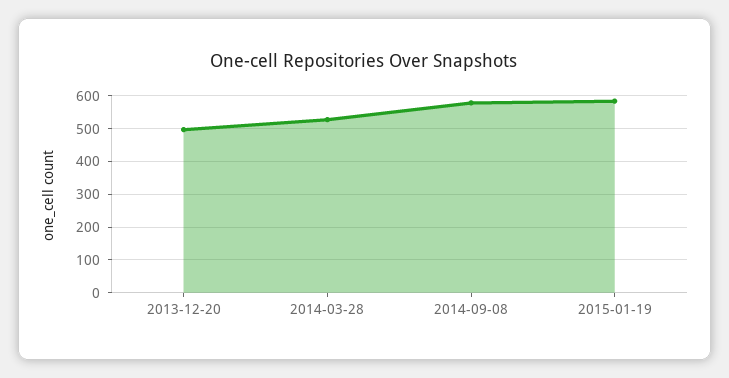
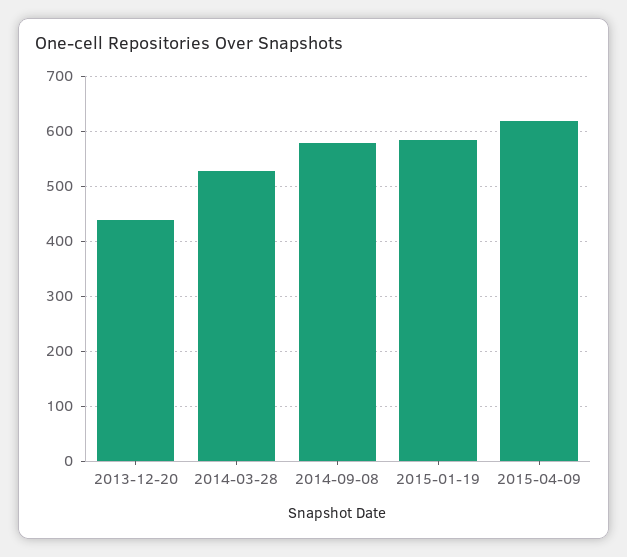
2013-12-20: 500 -> 440
2015-04-09: none -> 620

